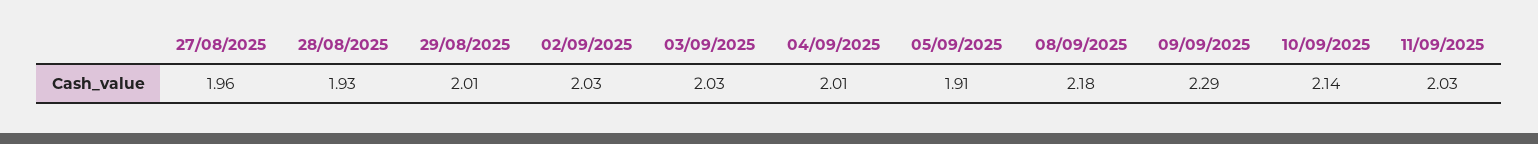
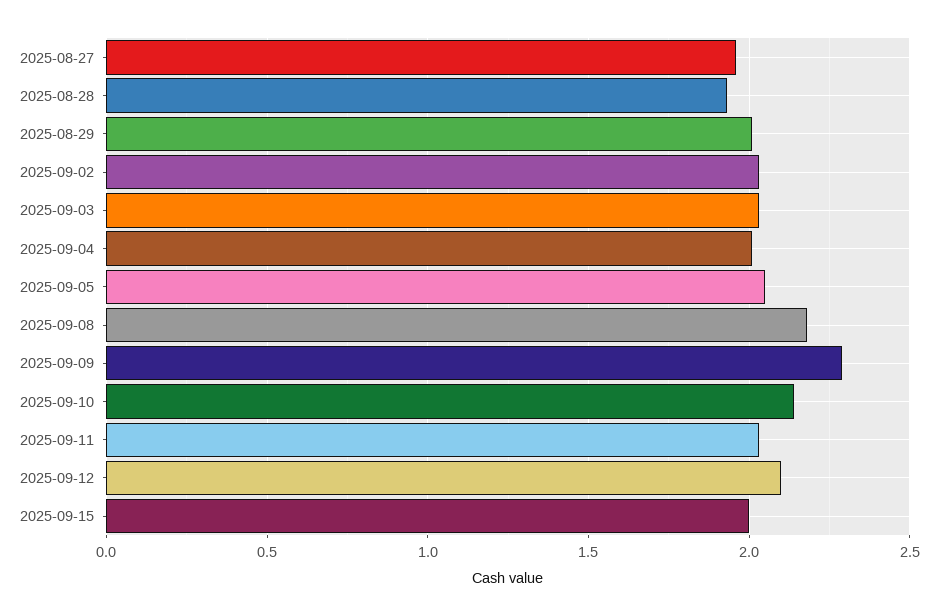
05/09/2025: 1.91 -> 2.05
2025-09-12: none -> 2.1
2025-09-15: none -> 2

